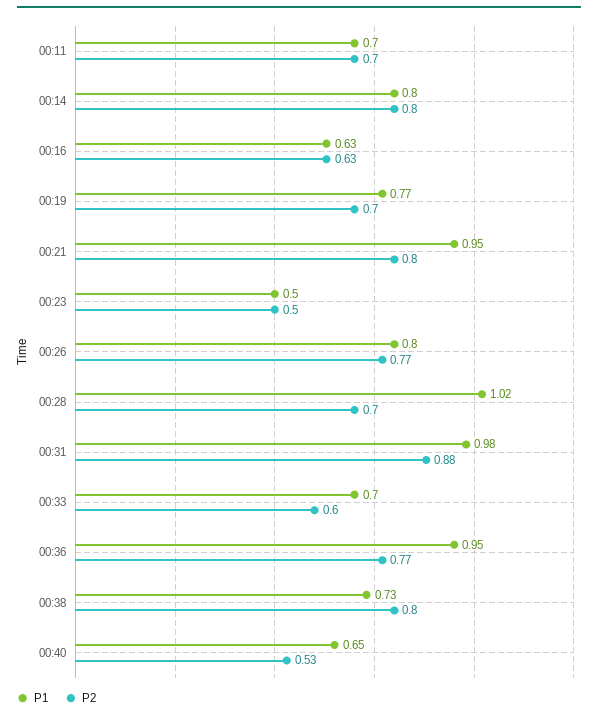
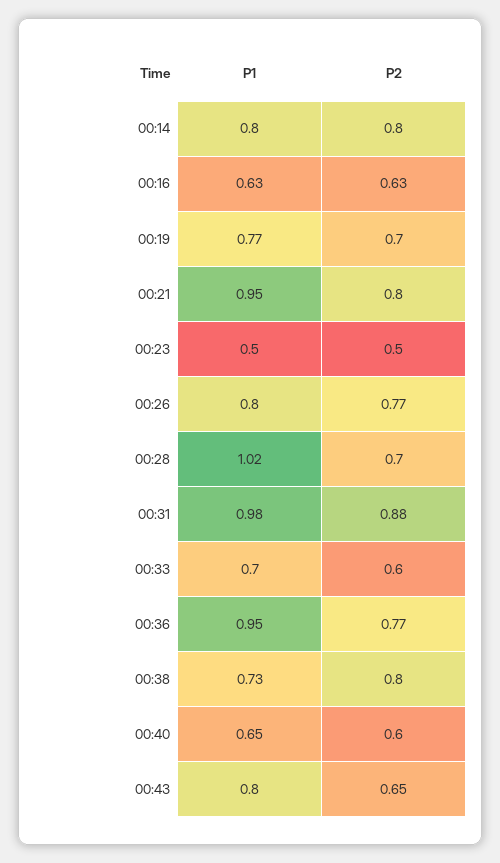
P1, 00:11: 0.7 -> none
P2, 00:11: 0.7 -> none
P2, 00:40: 0.53 -> 0.6
P1, 00:43: none -> 0.8
P2, 00:43: none -> 0.65

